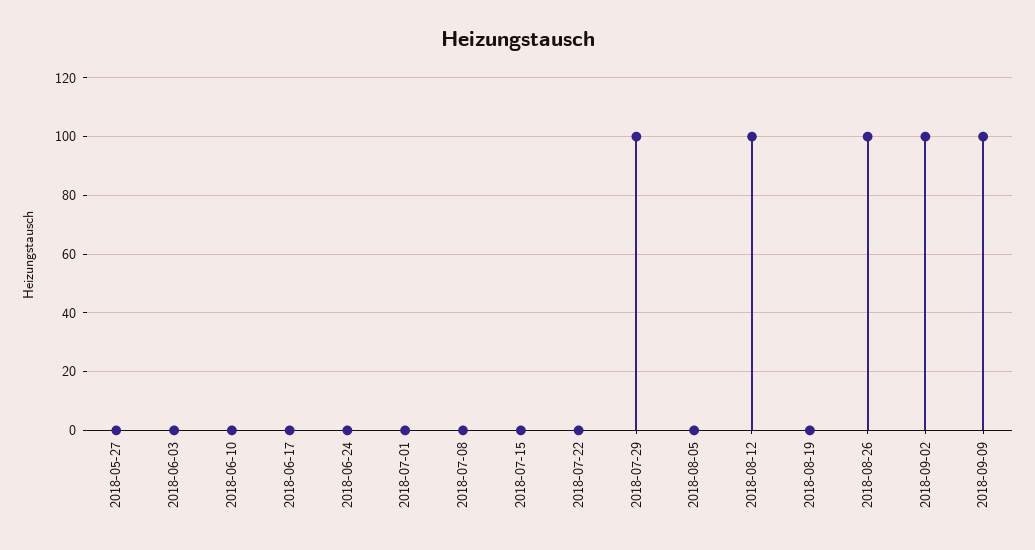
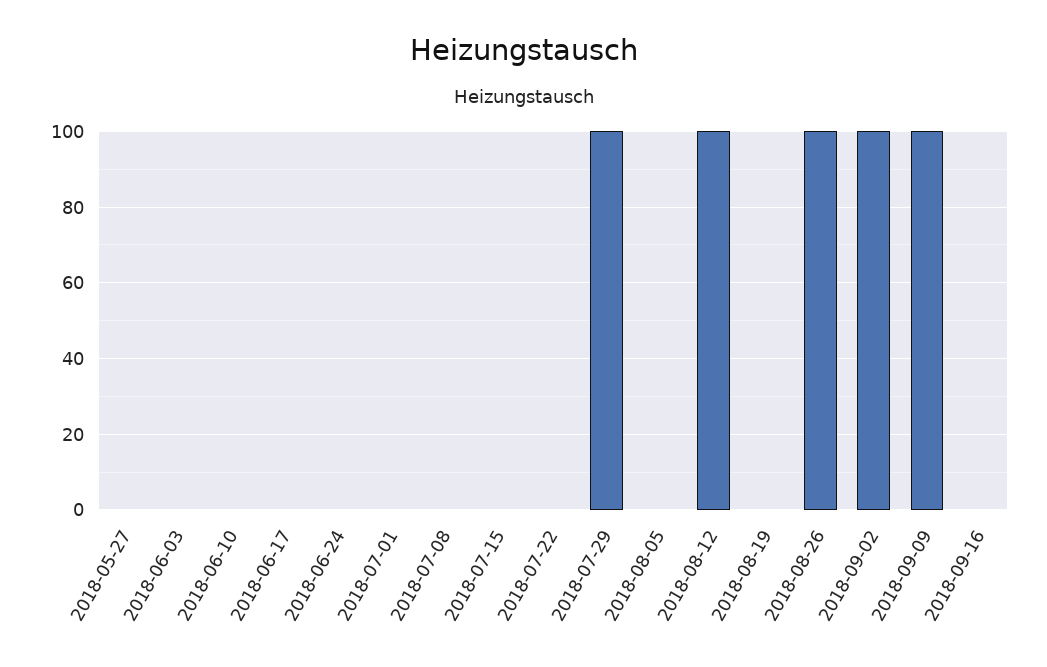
2018-09-16: none -> 0

